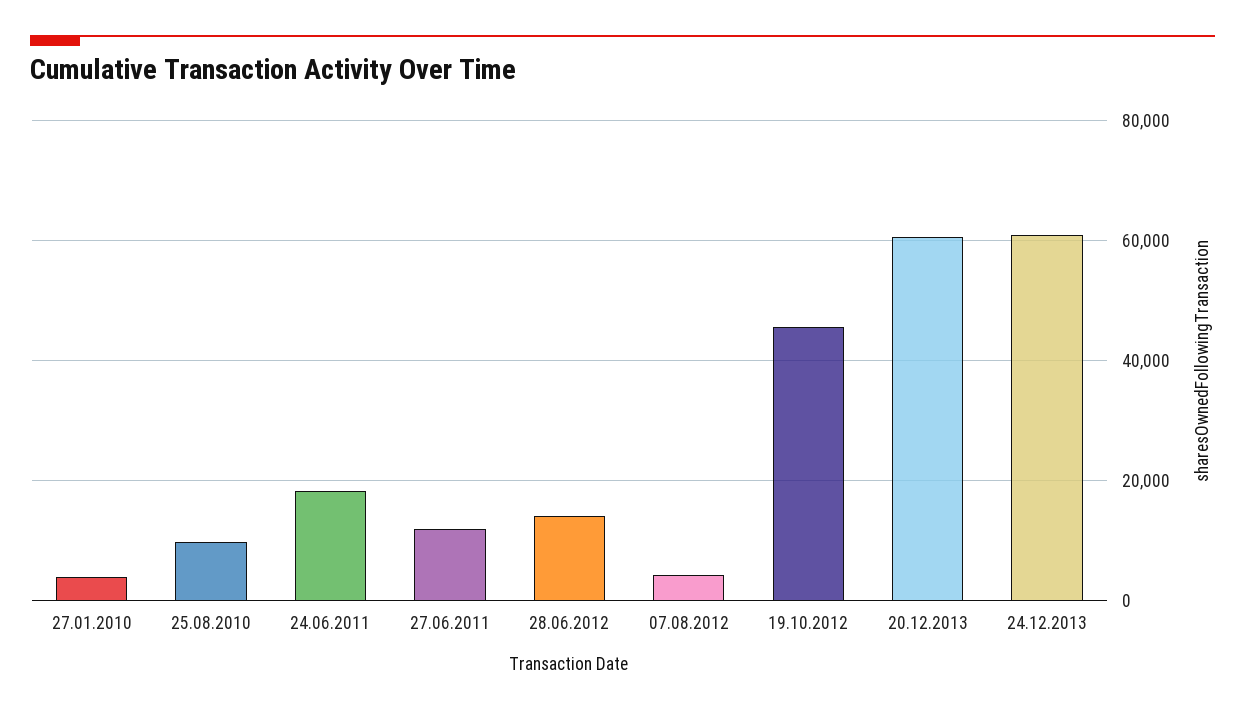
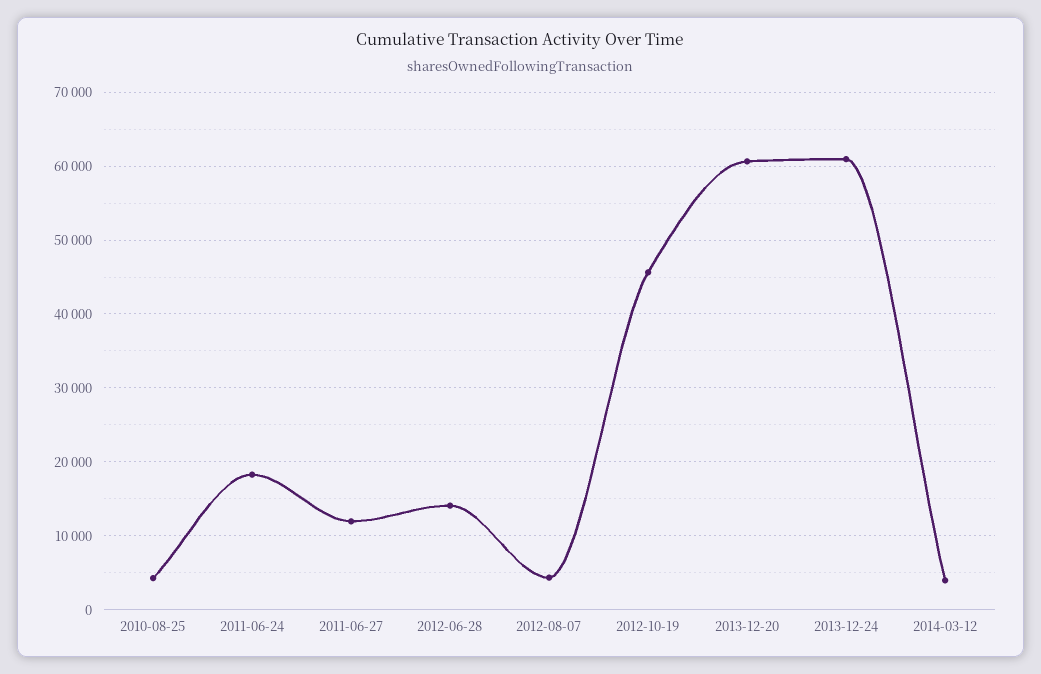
27.01.2010: 4000 -> none
25.08.2010: 10000 -> 4000
2014-03-12: none -> 4000

